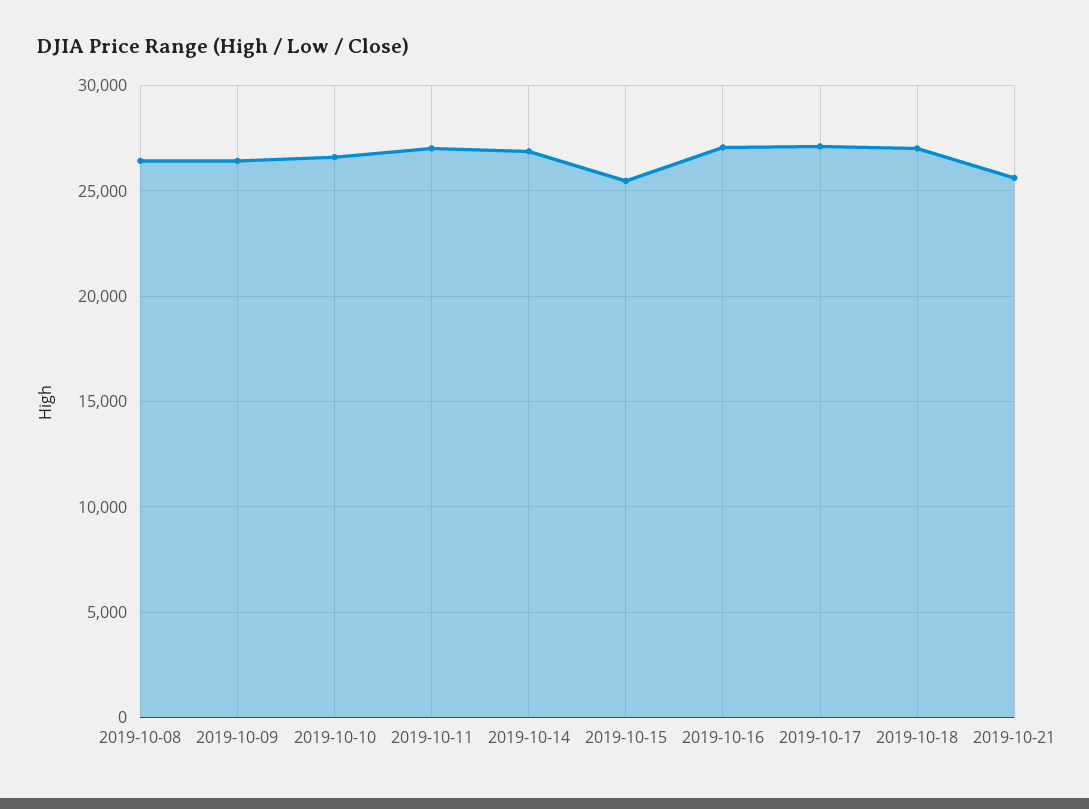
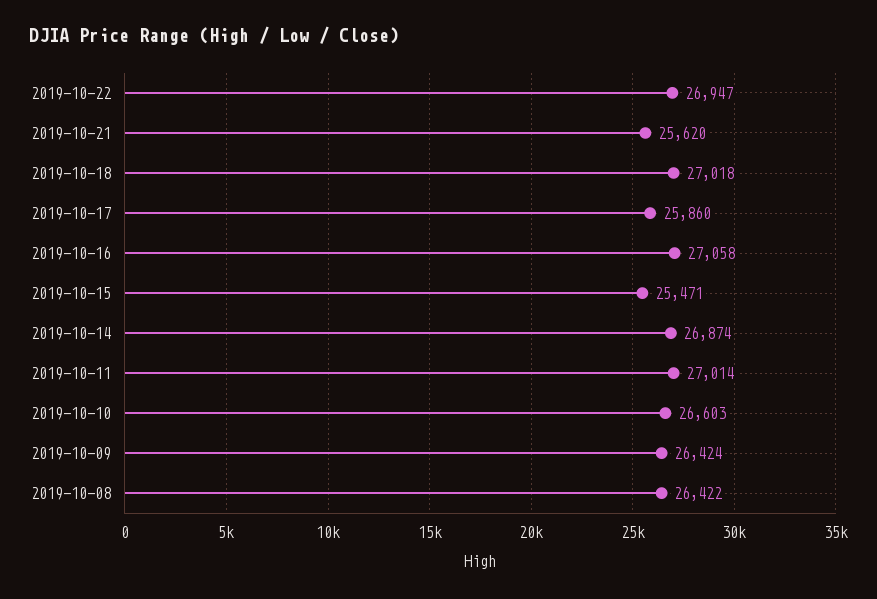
2019-10-17: 27000 -> 25860
2019-10-22: none -> 26947

